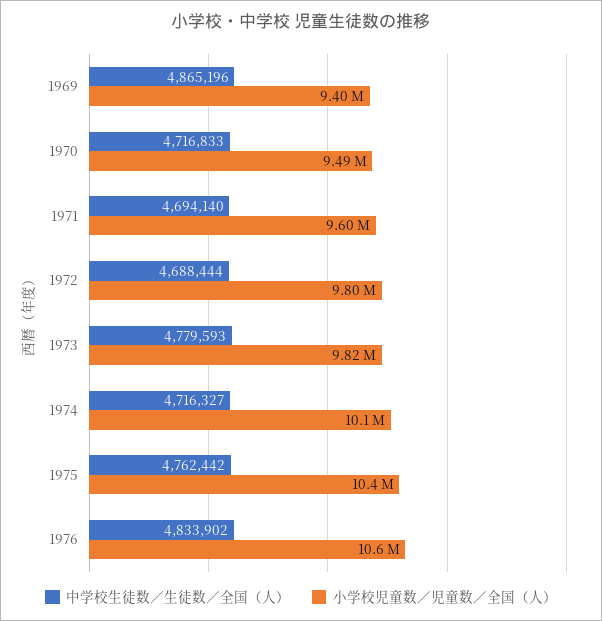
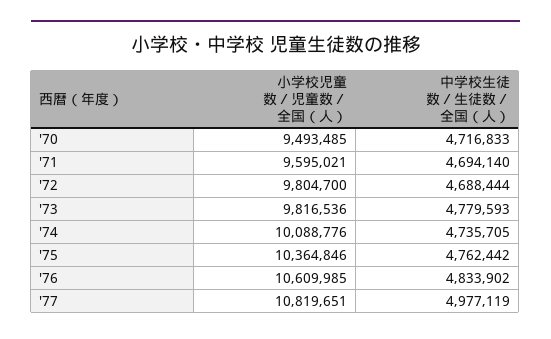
中学校生徒数／生徒数／全国（人）, 1969: 4865196 -> none
小学校児童数／児童数／全国（人）, 1969: 9400000 -> none
中学校生徒数／生徒数／全国（人）, 1974: 4716327 -> 4735705
小学校児童数／児童数／全国（人）, '77: none -> 10819651
中学校生徒数／生徒数／全国（人）, '77: none -> 4977119

